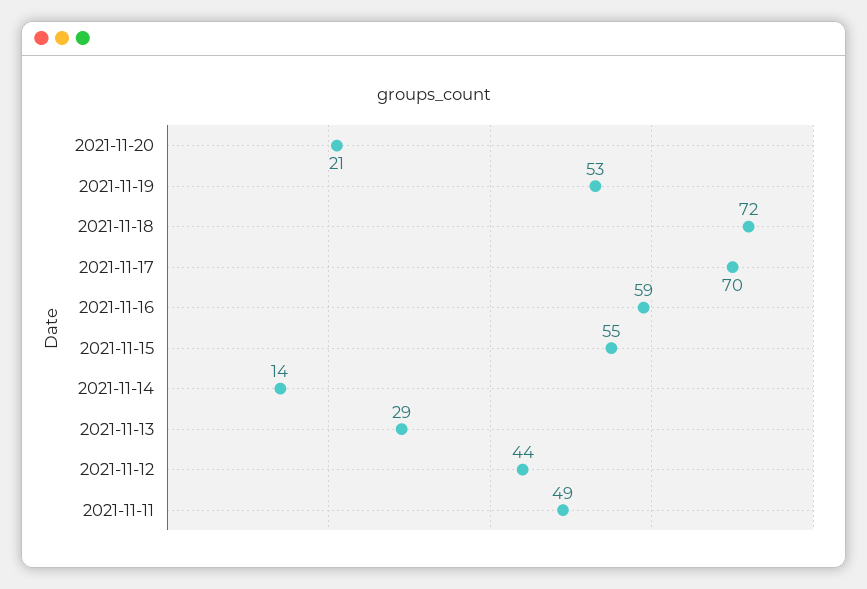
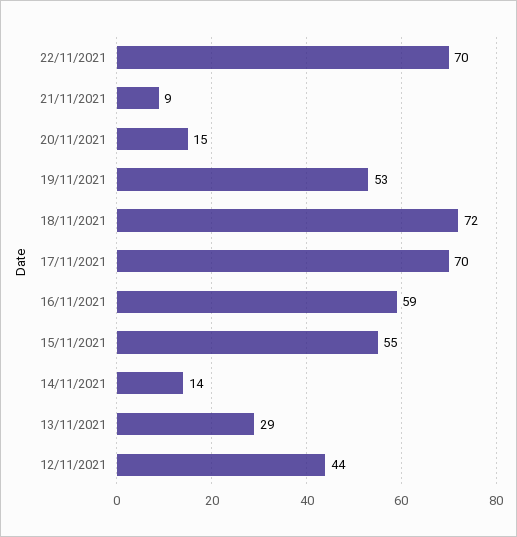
2021-11-20: 21 -> 15
2021-11-11: 49 -> none
22/11/2021: none -> 70
21/11/2021: none -> 9

